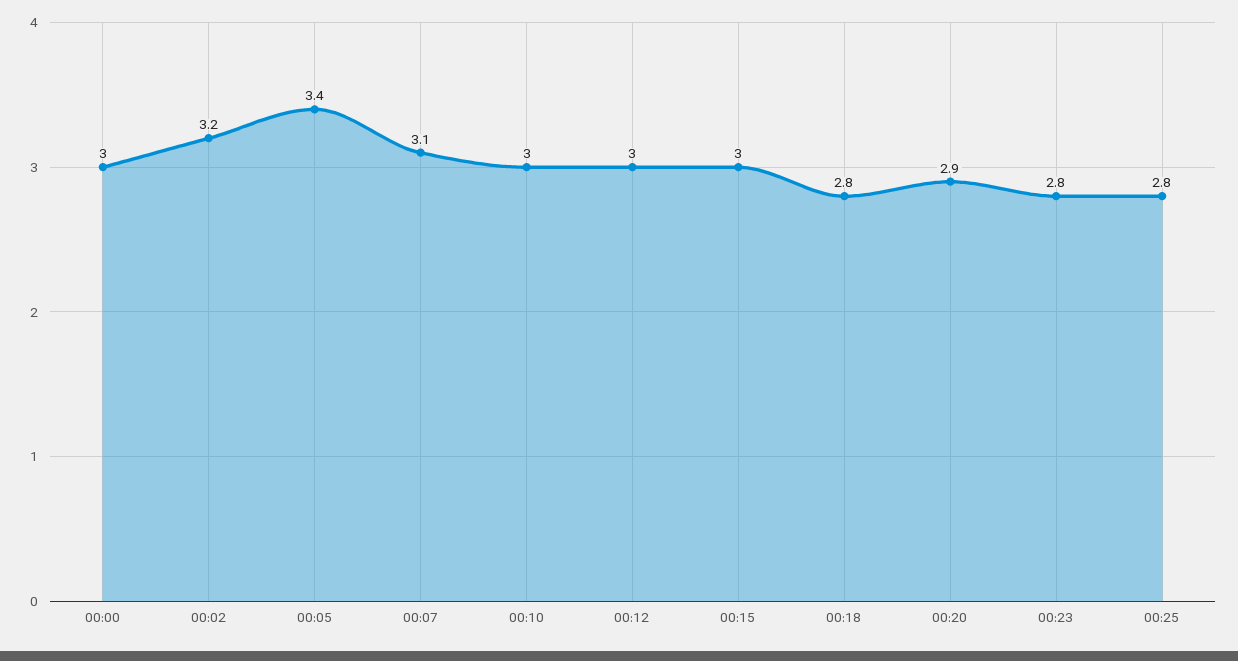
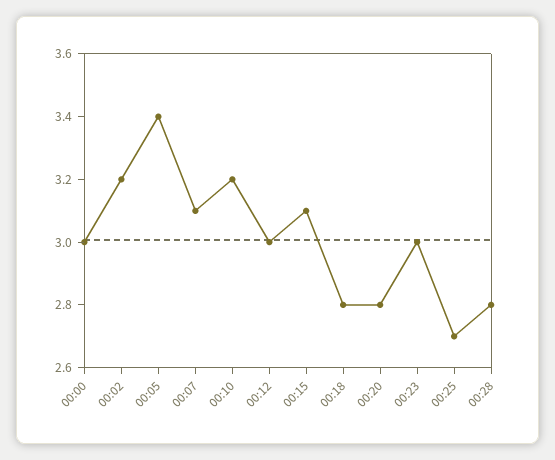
00:10: 3 -> 3.2
00:15: 3 -> 3.1
00:20: 2.9 -> 2.8
00:23: 2.8 -> 3
00:25: 2.8 -> 2.7
00:28: none -> 2.8

